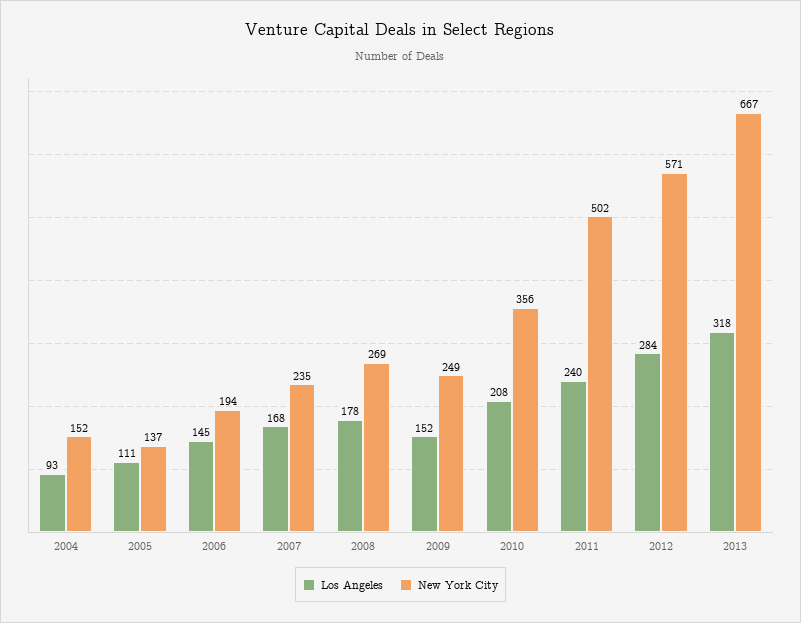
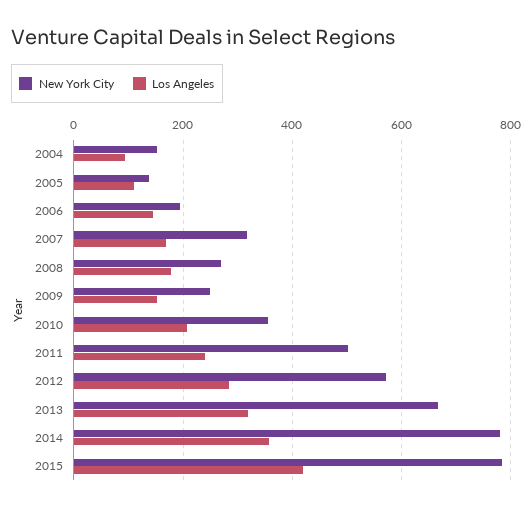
New York City, 2007: 235 -> 320
New York City, 2014: none -> 780
Los Angeles, 2014: none -> 360
New York City, 2015: none -> 780
Los Angeles, 2015: none -> 420

